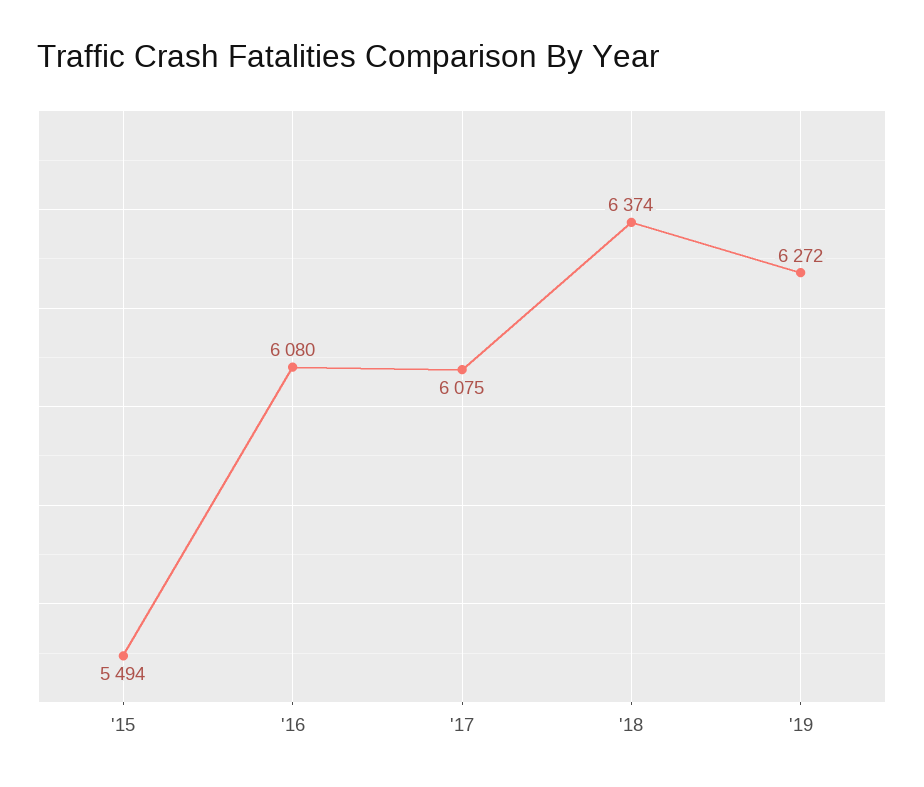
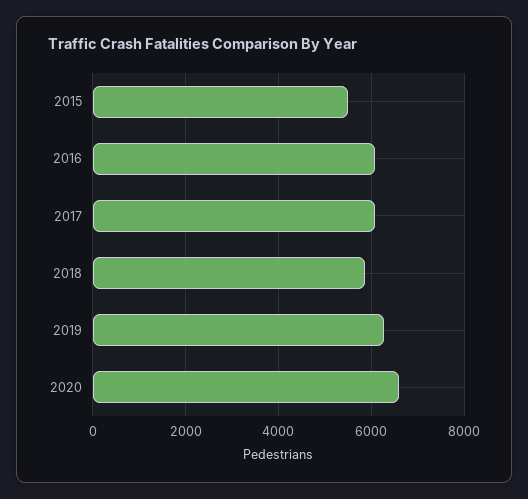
'18: 6374 -> 5800
2020: none -> 6600

